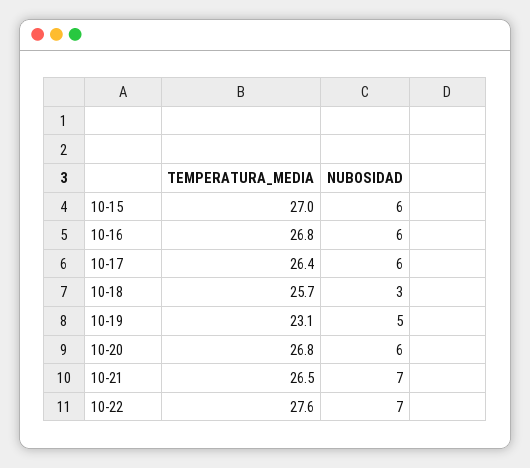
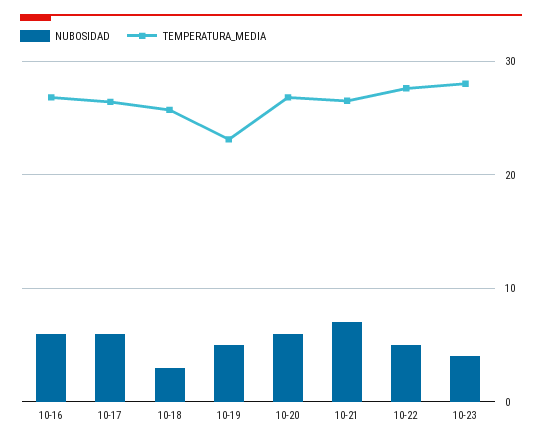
TEMPERATURA_MEDIA, 10-15: 27 -> none
NUBOSIDAD, 10-15: 6 -> none
NUBOSIDAD, 10-22: 7 -> 5
NUBOSIDAD, 10-23: none -> 4
TEMPERATURA_MEDIA, 10-23: none -> 28

